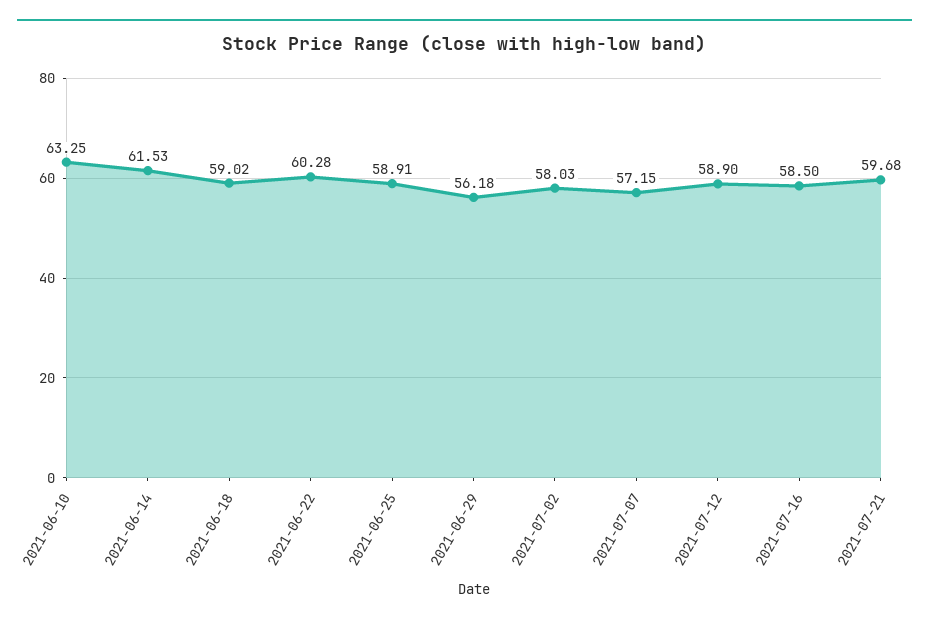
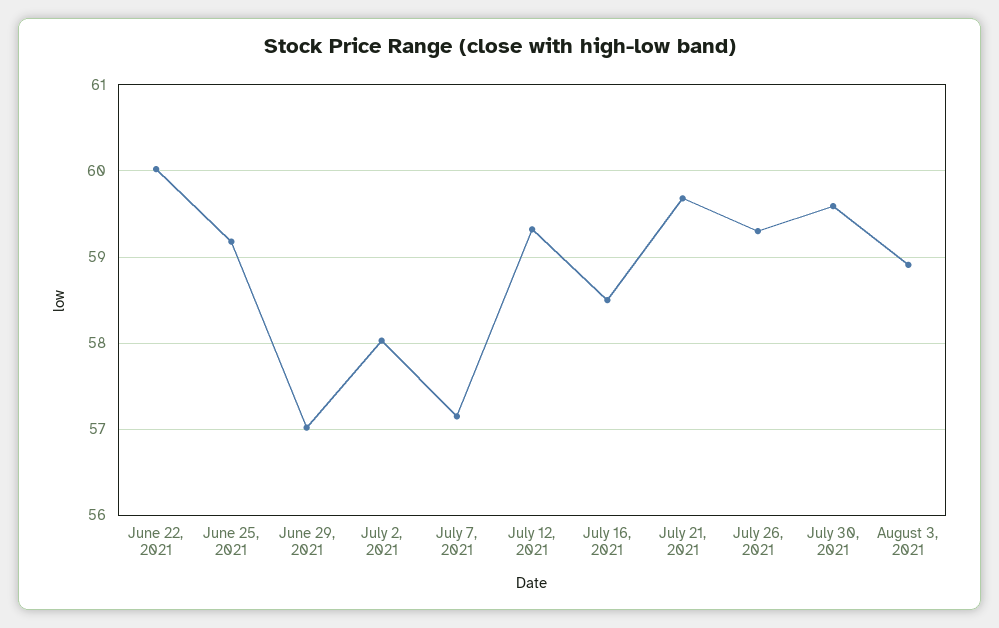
2021-06-10: 63.25 -> none
2021-06-14: 61.53 -> none
2021-06-18: 59.02 -> none
2021-06-22: 60.28 -> 60
2021-06-25: 58.91 -> 59.2
2021-06-29: 56.18 -> 57
2021-07-12: 58.9 -> 59.3
July 26, 2021: none -> 59.3
July 30, 2021: none -> 59.6
August 3, 2021: none -> 58.9

